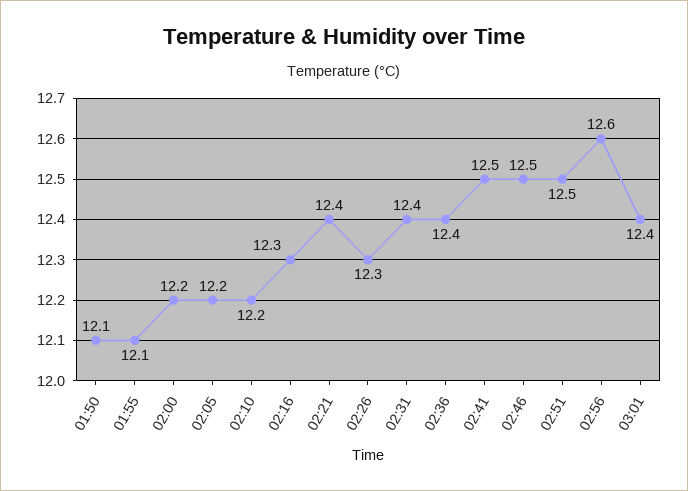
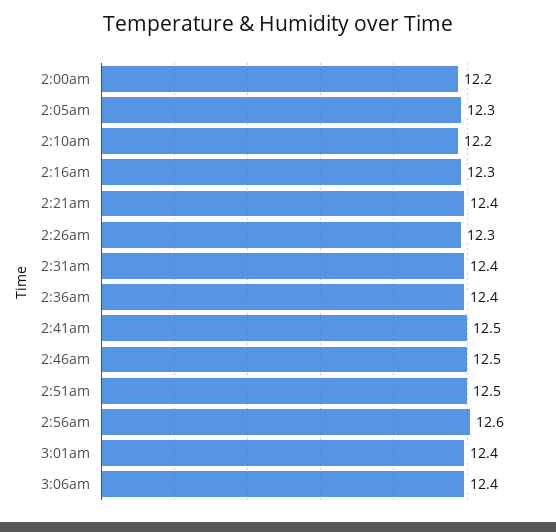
01:50: 12.1 -> none
01:55: 12.1 -> none
02:05: 12.2 -> 12.3
3:06am: none -> 12.4

